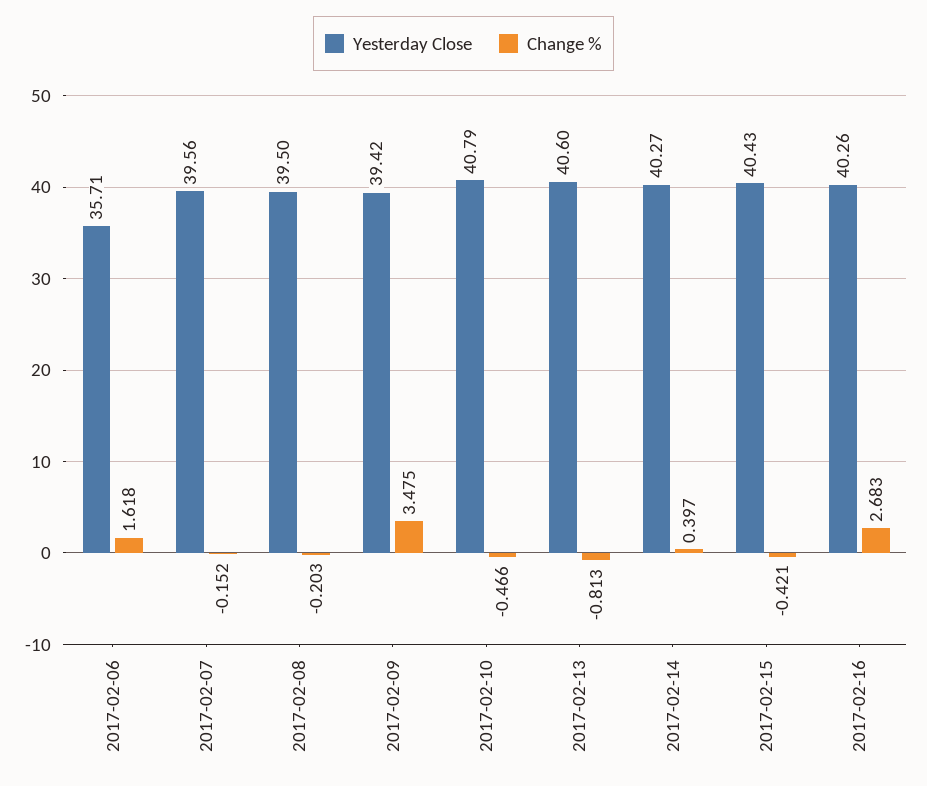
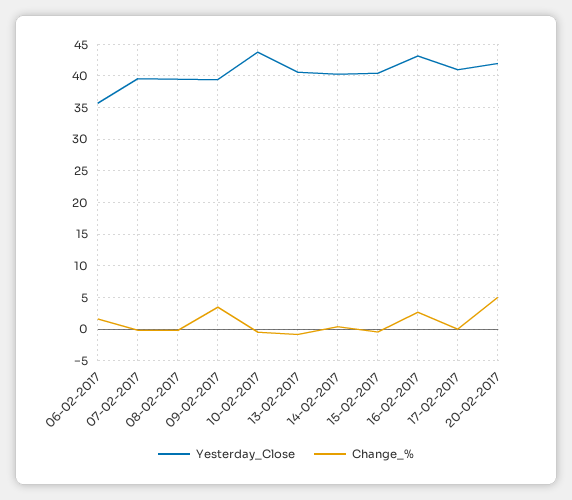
Yesterday Close, 2017-02-10: 40.79 -> 44
Yesterday Close, 2017-02-16: 40.26 -> 43
Yesterday Close, 17-02-2017: none -> 41
Change %, 17-02-2017: none -> 0
Yesterday Close, 20-02-2017: none -> 42
Change %, 20-02-2017: none -> 5

